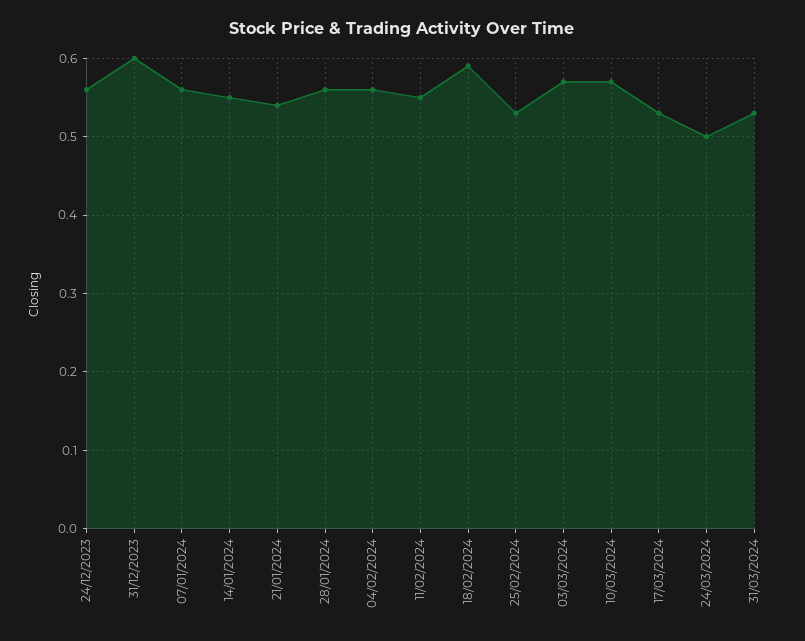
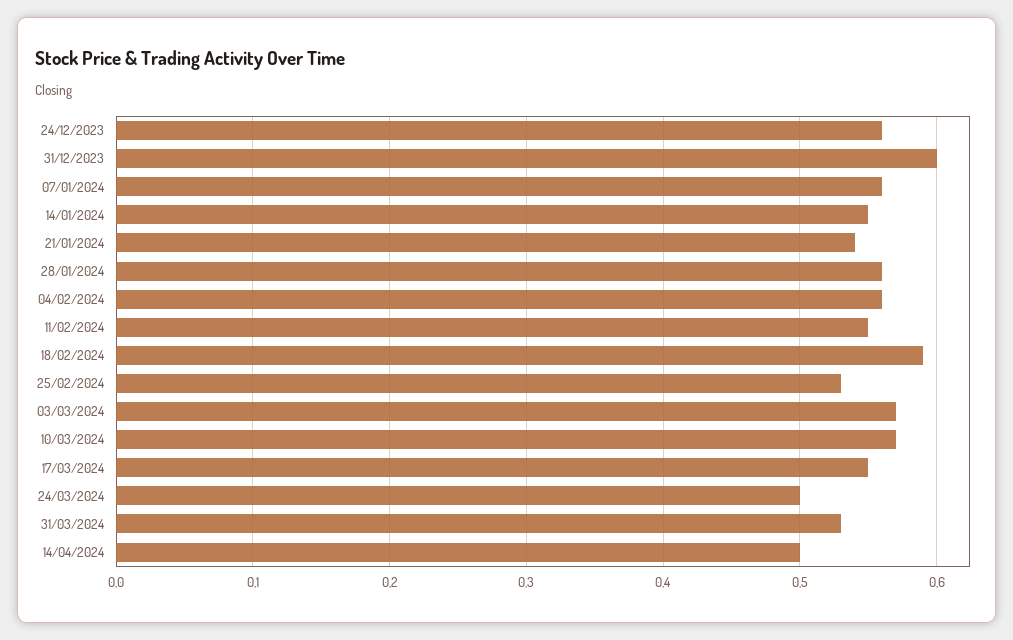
17/03/2024: 0.53 -> 0.55
14/04/2024: none -> 0.5

